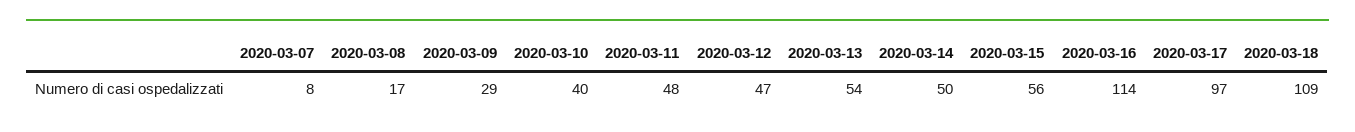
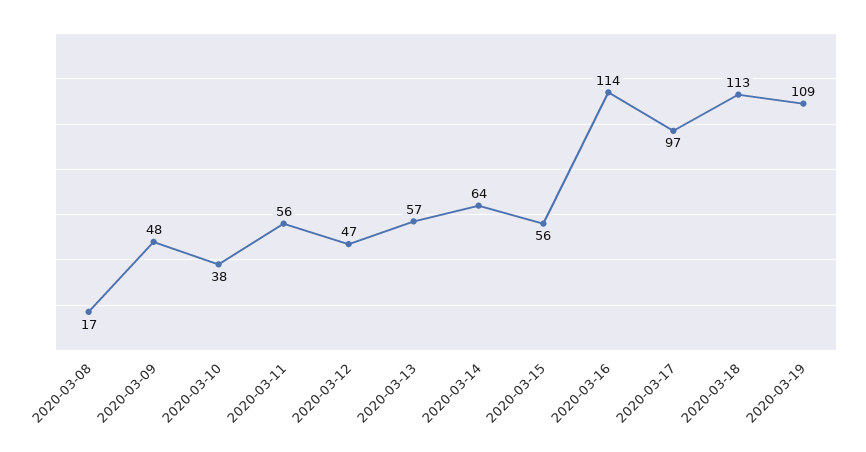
2020-03-07: 8 -> none
2020-03-09: 29 -> 48
2020-03-10: 40 -> 38
2020-03-11: 48 -> 56
2020-03-13: 54 -> 57
2020-03-14: 50 -> 64
2020-03-18: 109 -> 113
2020-03-19: none -> 109

